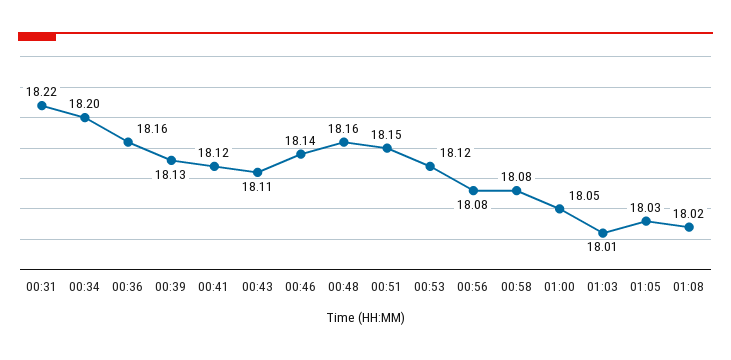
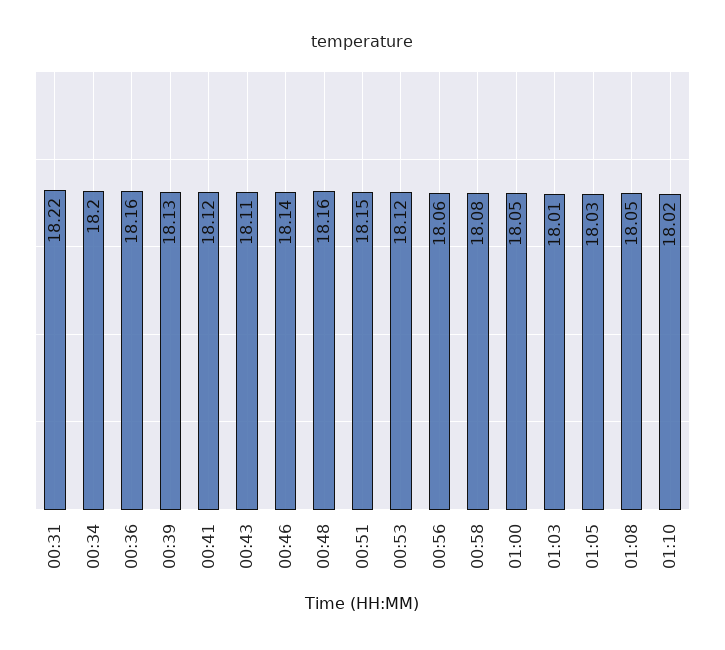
00:56: 18.08 -> 18.06
01:08: 18.02 -> 18.05
01:10: none -> 18.02

